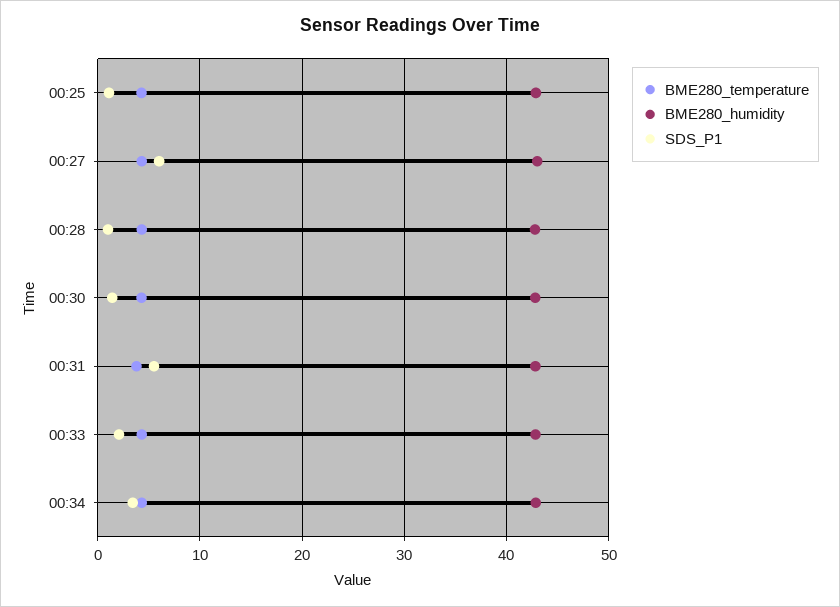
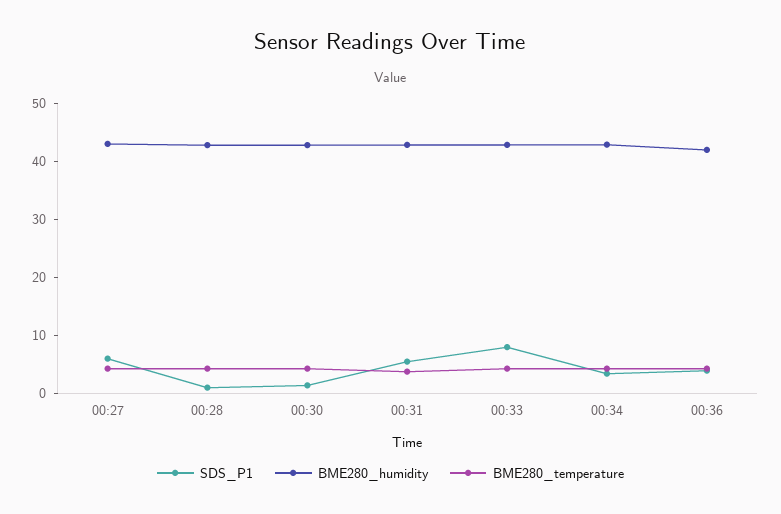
BME280_temperature, 00:25: 4 -> none
BME280_humidity, 00:25: 43 -> none
SDS_P1, 00:25: 1 -> none
SDS_P1, 00:33: 2 -> 8
SDS_P1, 00:36: none -> 4
BME280_humidity, 00:36: none -> 42
BME280_temperature, 00:36: none -> 4

